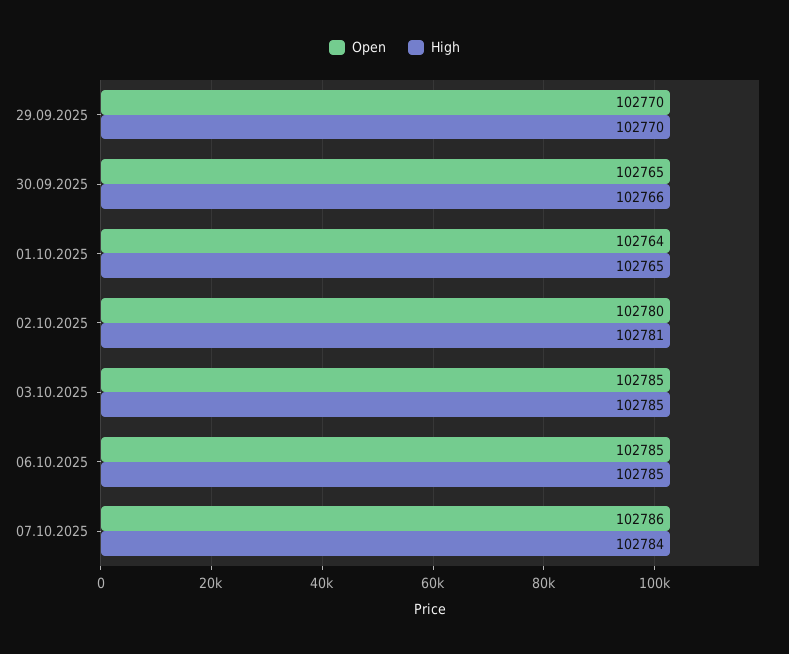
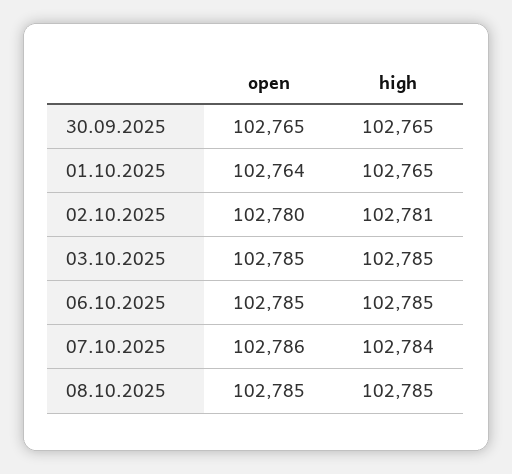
Open, 29.09.2025: 102770 -> none
High, 29.09.2025: 102770 -> none
High, 30.09.2025: 102766 -> 102765
Open, 08.10.2025: none -> 102785
High, 08.10.2025: none -> 102785

